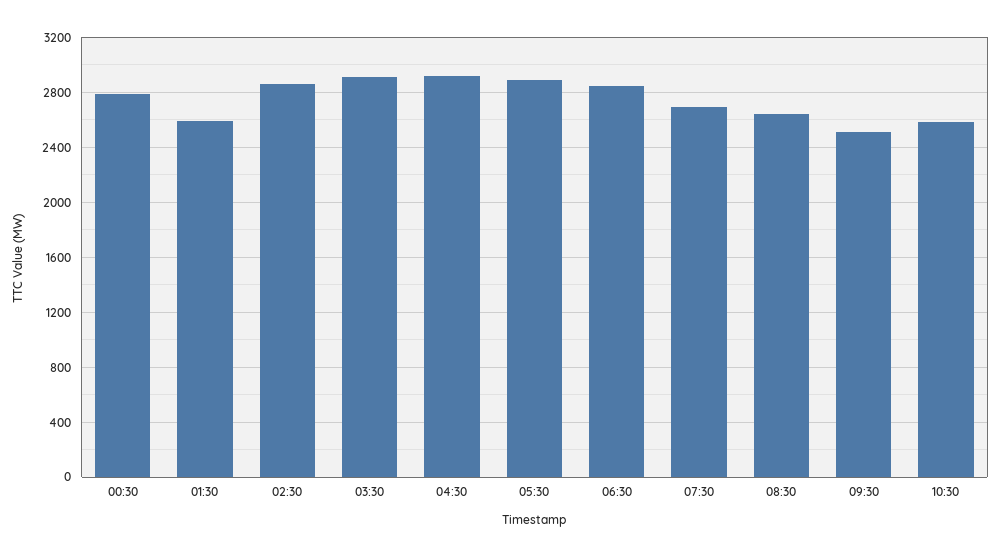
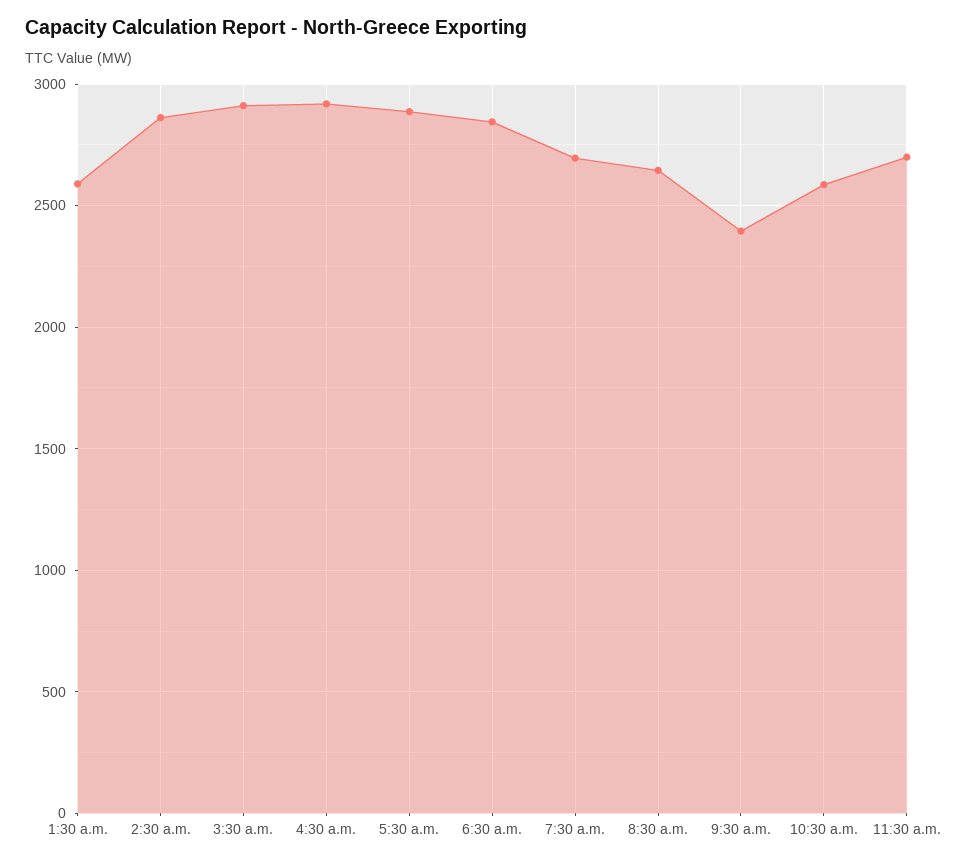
00:30: 2800 -> none
09:30: 2500 -> 2400
11:30 a.m.: none -> 2700

